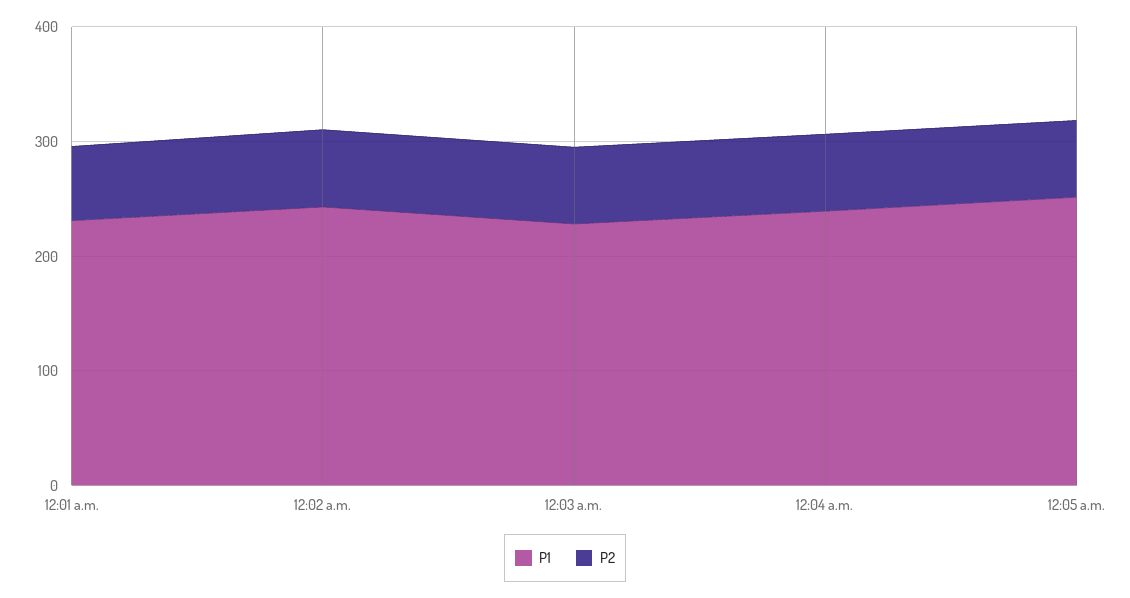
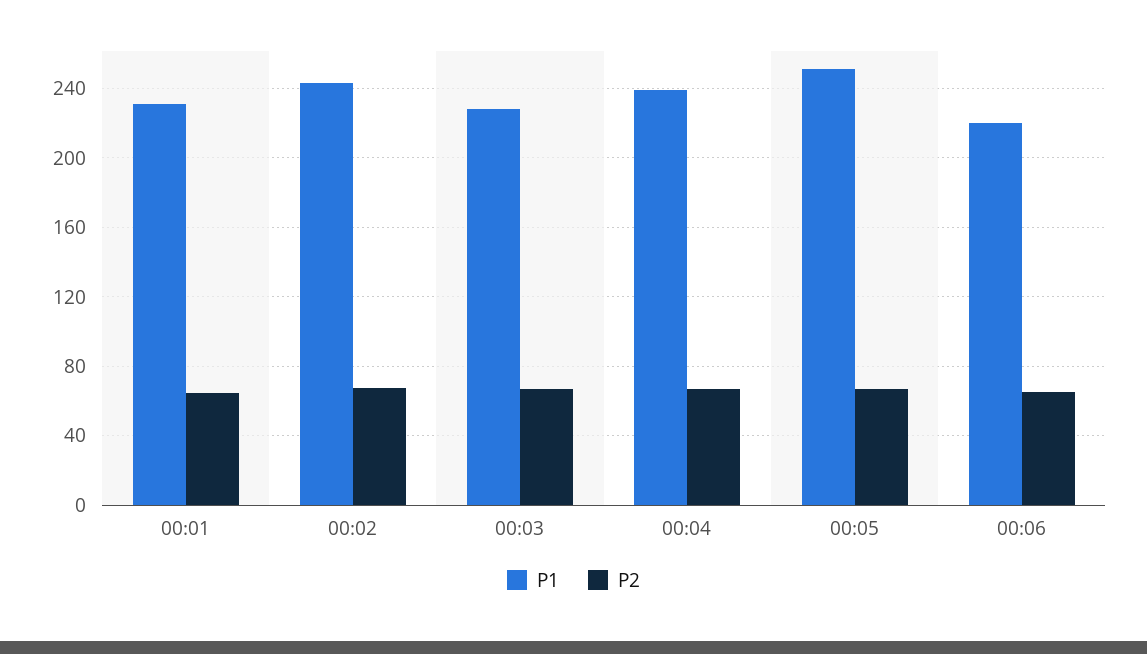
P1, 00:06: none -> 220
P2, 00:06: none -> 65

